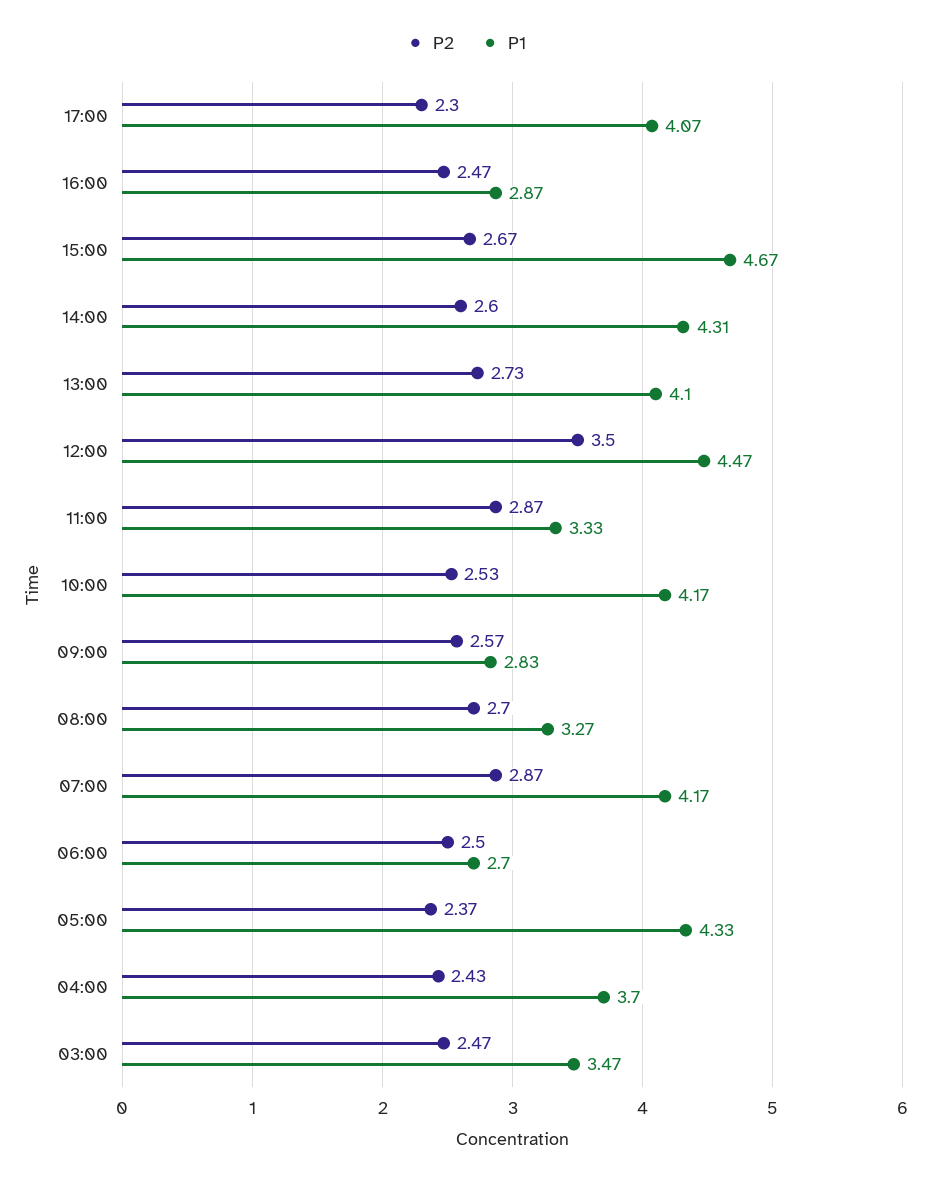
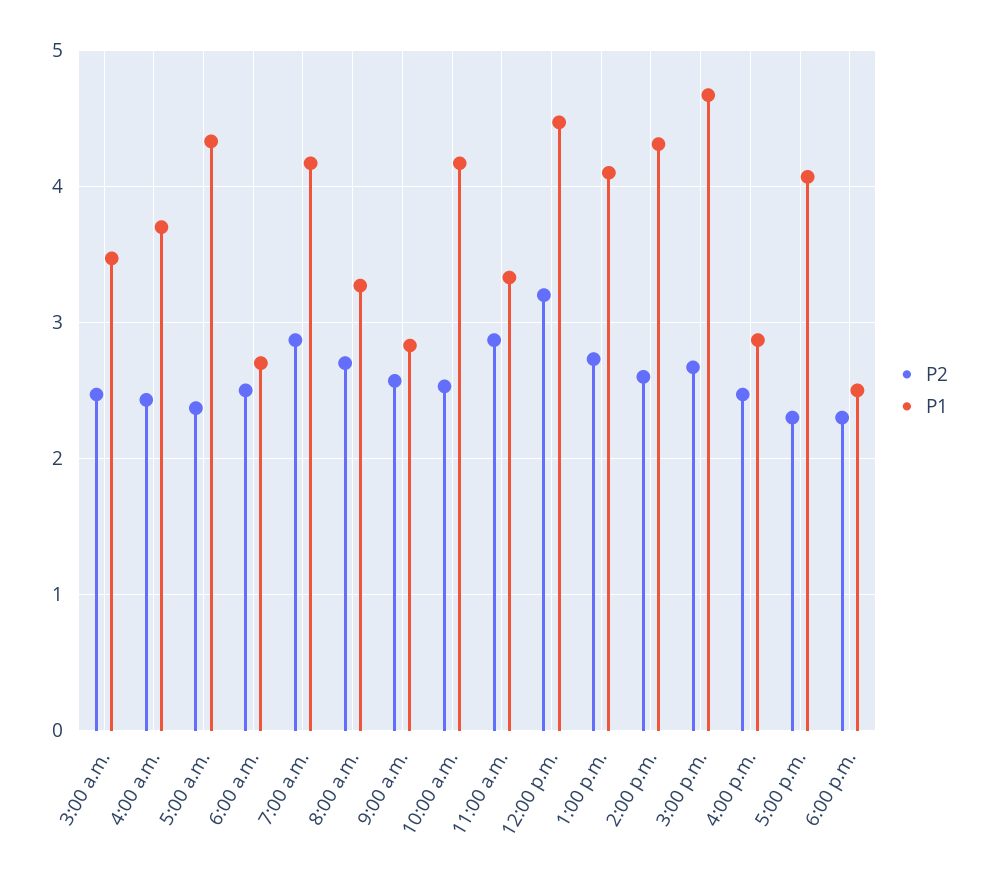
P2, 12:00: 3.5 -> 3.2
P2, 6:00 p.m.: none -> 2.3
P1, 6:00 p.m.: none -> 2.5

